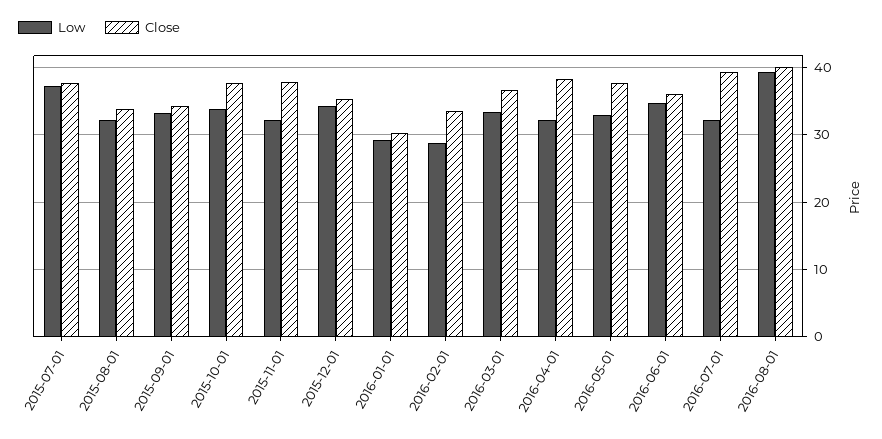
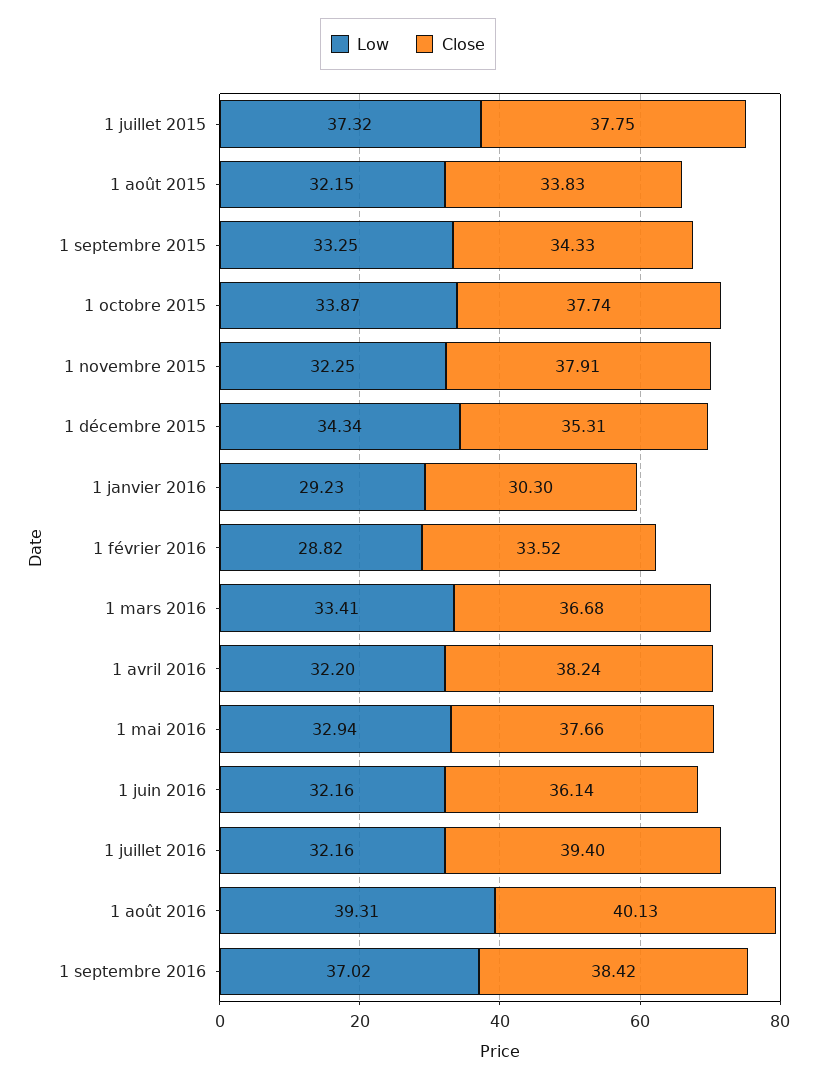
Low, 2016-06-01: 35 -> 32.16
Low, 1 septembre 2016: none -> 37.02
Close, 1 septembre 2016: none -> 38.42

